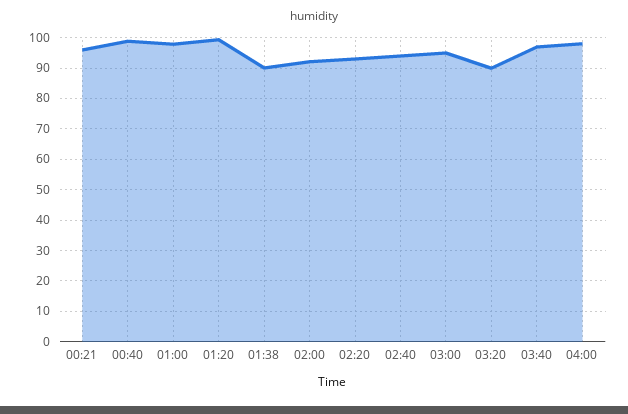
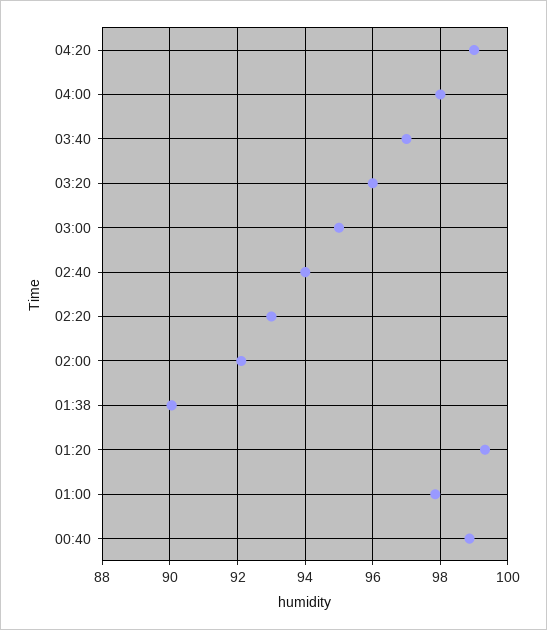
00:21: 96 -> none
03:20: 90 -> 96
04:20: none -> 99

